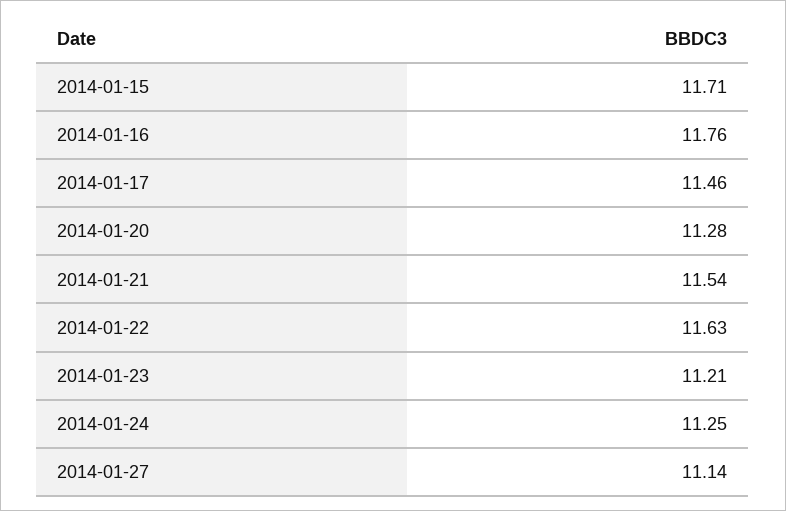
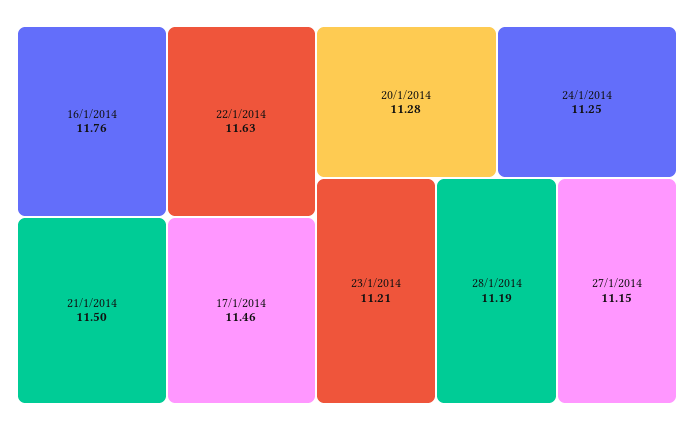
2014-01-15: 11.71 -> none
2014-01-21: 11.54 -> 11.5
2014-01-27: 11.14 -> 11.15
28/1/2014: none -> 11.19

